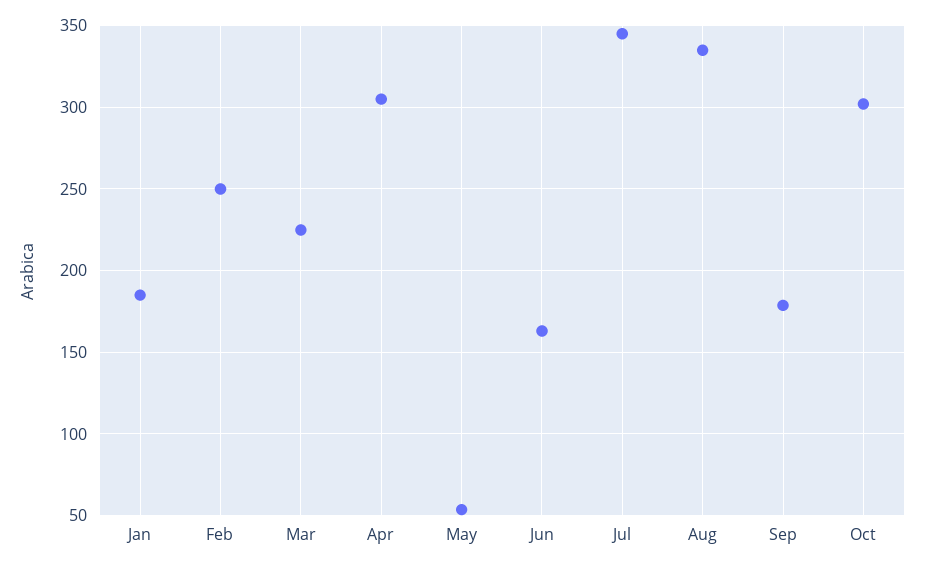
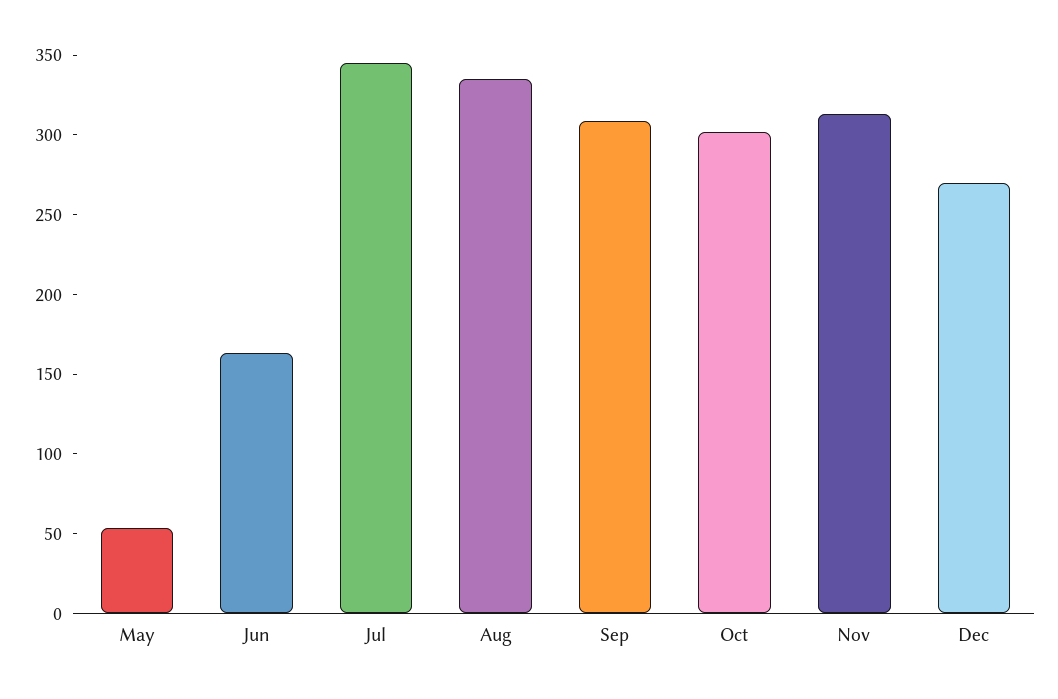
Jan: 185 -> none
Feb: 250 -> none
Mar: 225 -> none
Apr: 305 -> none
Sep: 180 -> 310
Nov: none -> 310
Dec: none -> 270

